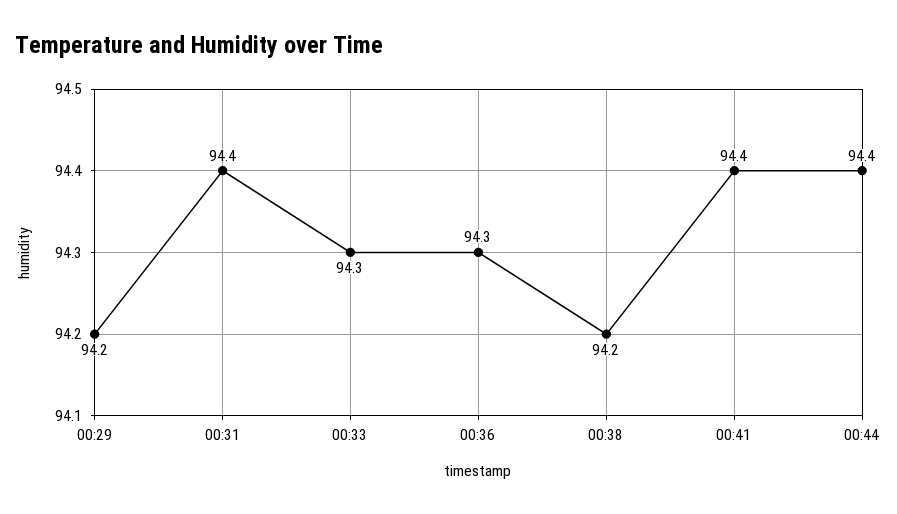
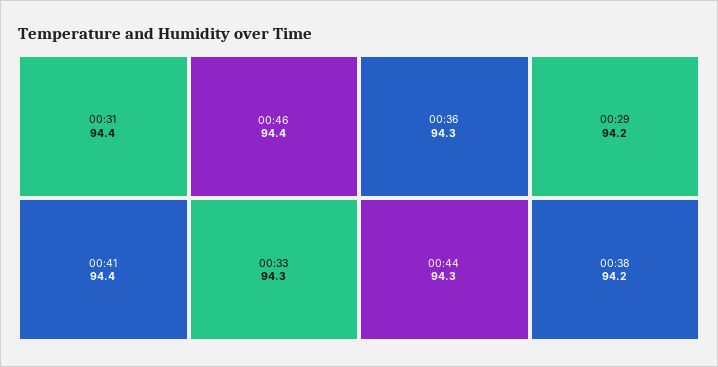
00:44: 94.4 -> 94.3
00:46: none -> 94.4

